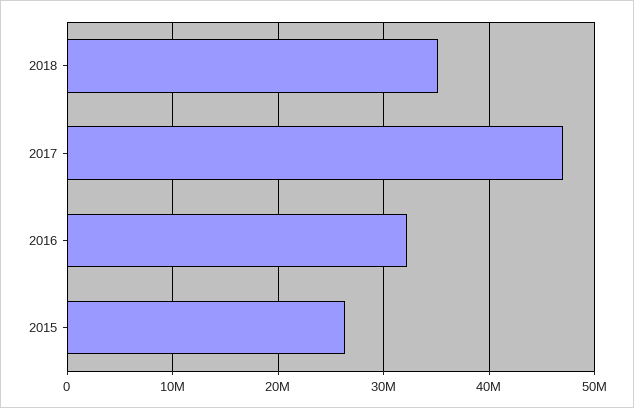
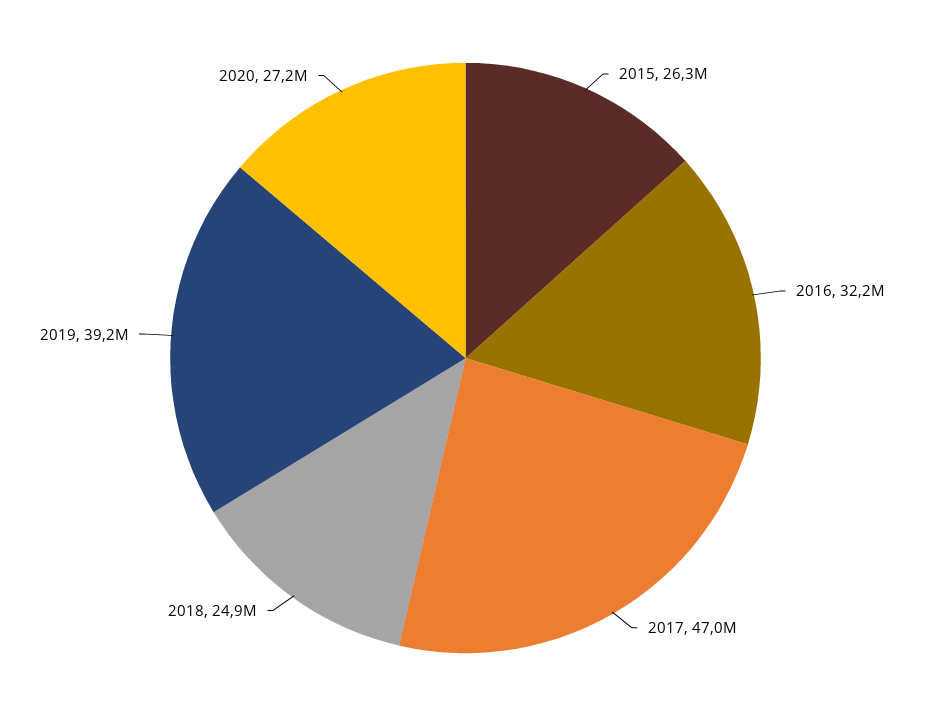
2018: 35000000 -> 24900000
2019: none -> 39200000
2020: none -> 27200000

